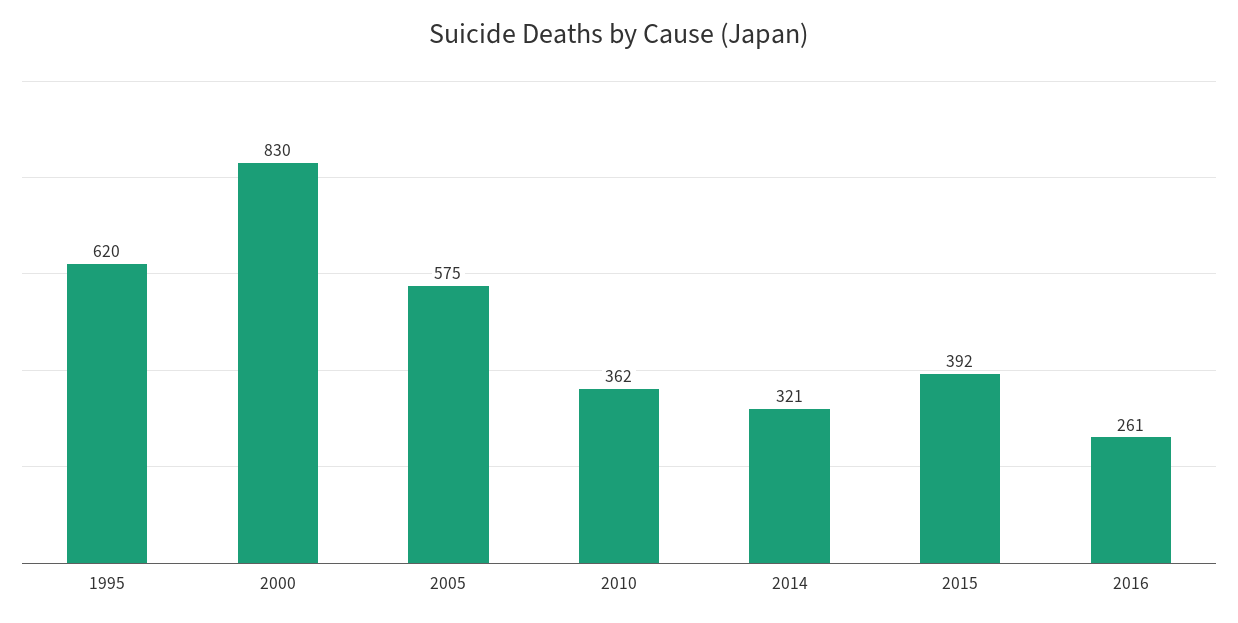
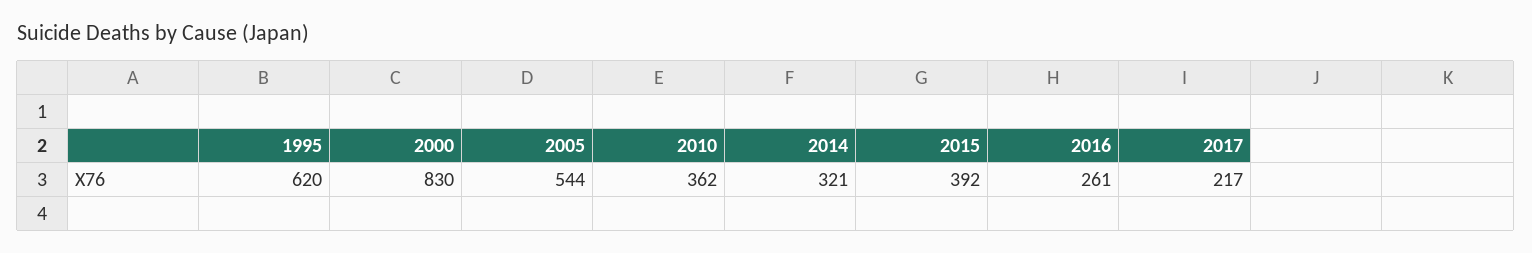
2005: 575 -> 544
2017: none -> 217

